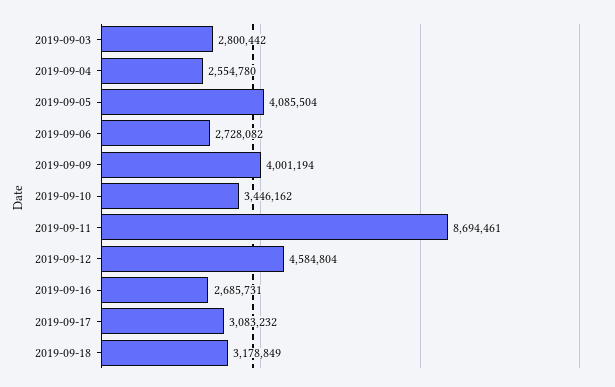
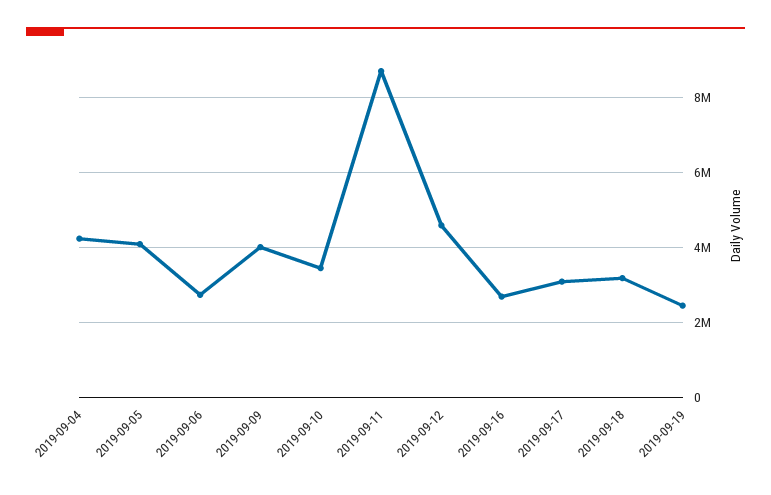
2019-09-03: 2800442 -> none
2019-09-04: 2554780 -> 4200000
2019-09-19: none -> 2400000

